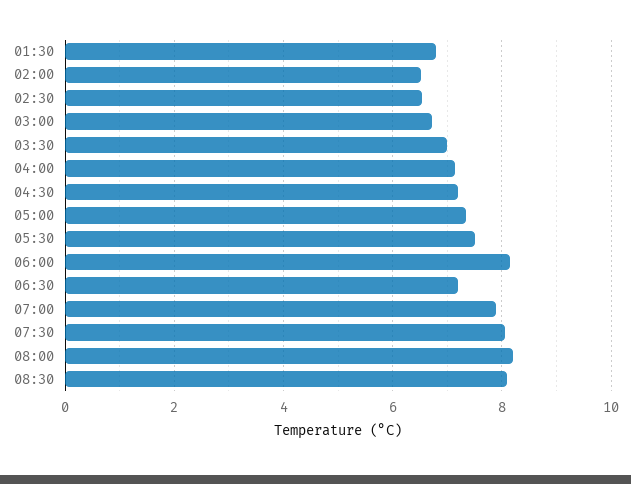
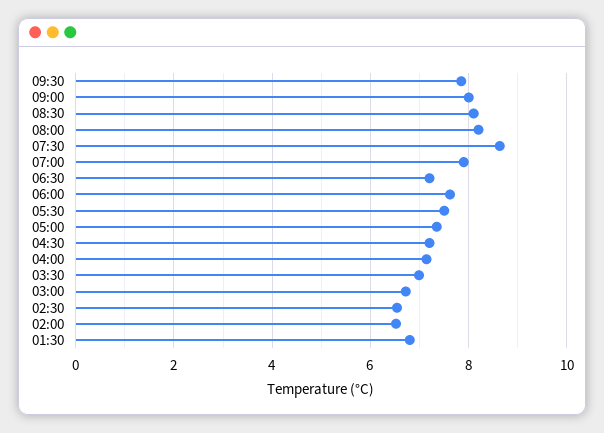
06:00: 8.2 -> 7.6
07:30: 8 -> 8.6
09:30: none -> 7.8
09:00: none -> 8

